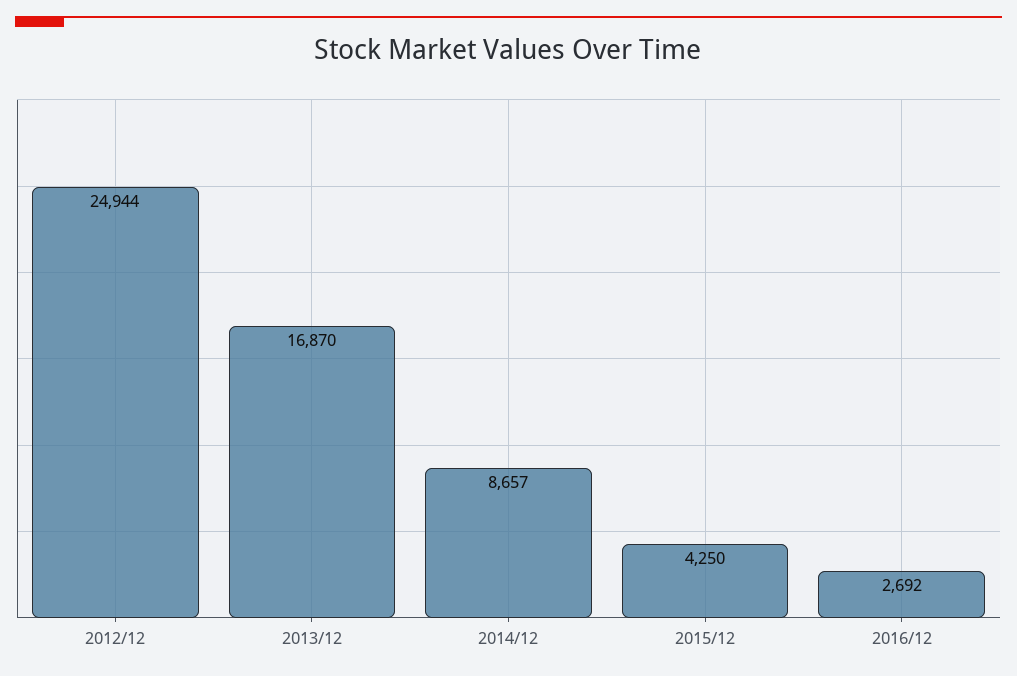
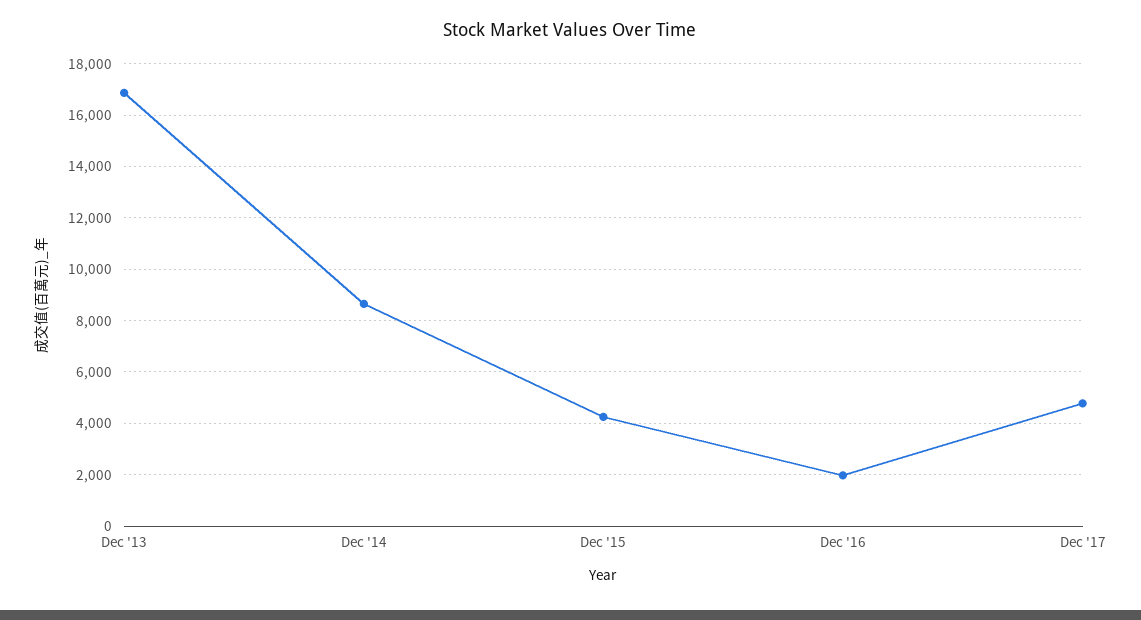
2012/12: 24944 -> none
2016/12: 2692 -> 2000
Dec '17: none -> 4750

